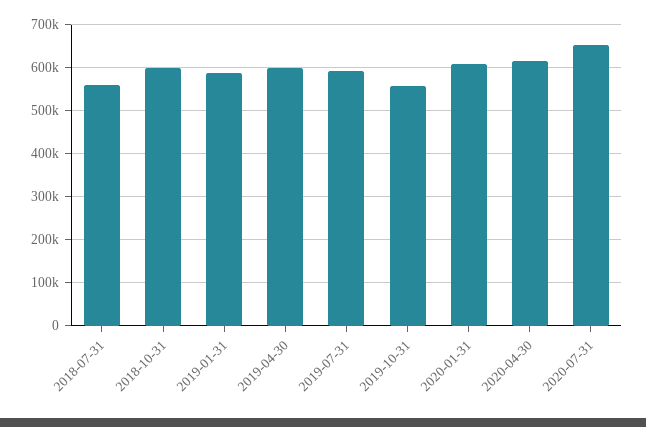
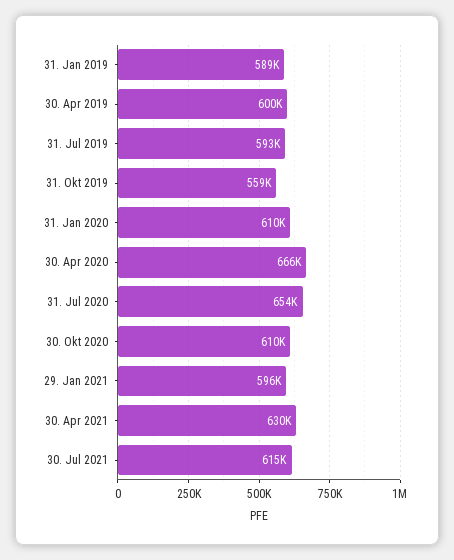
2018-07-31: 560000 -> none
2018-10-31: 600000 -> none
2020-04-30: 620000 -> 666000
30. Okt 2020: none -> 610000
29. Jan 2021: none -> 596000
30. Apr 2021: none -> 630000
30. Jul 2021: none -> 615000

